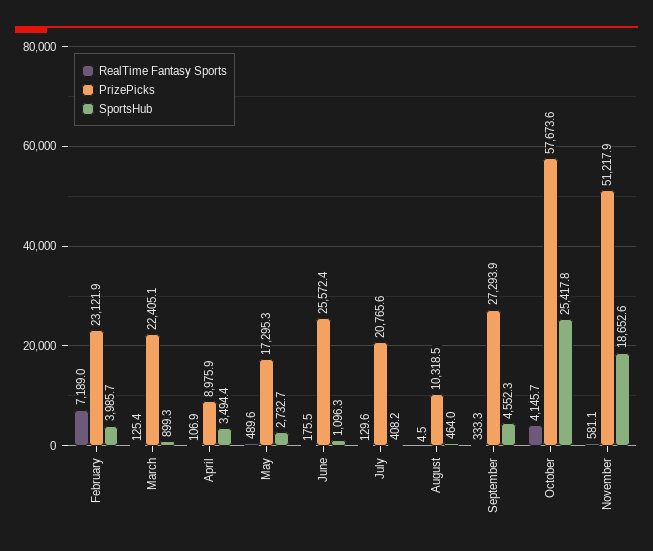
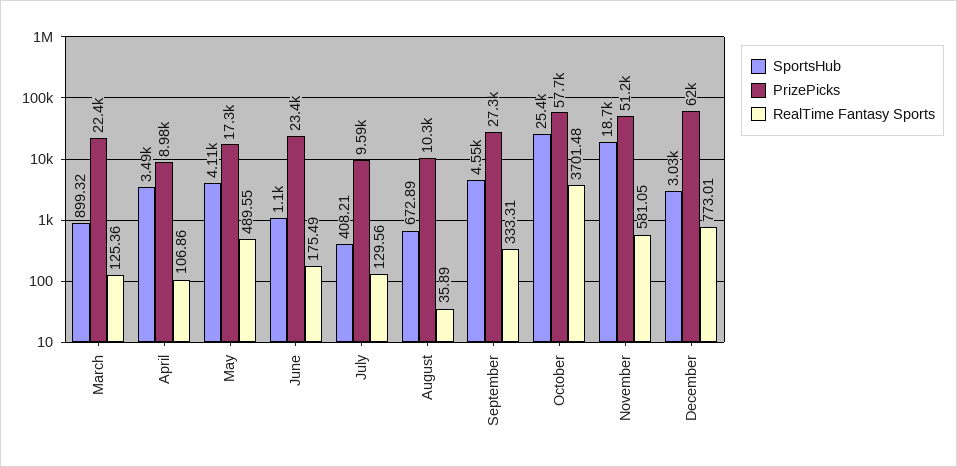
RealTime Fantasy Sports, February: 7189 -> none
PrizePicks, February: 23121.9 -> none
SportsHub, February: 3985.7 -> none
SportsHub, May: 2732.7 -> 4110
PrizePicks, June: 25572.4 -> 23400
PrizePicks, July: 20765.6 -> 9590
RealTime Fantasy Sports, August: 4.5 -> 35.89
SportsHub, August: 464 -> 672.89
RealTime Fantasy Sports, October: 4145.7 -> 3701.48
SportsHub, December: none -> 3030
PrizePicks, December: none -> 62000
RealTime Fantasy Sports, December: none -> 773.01

